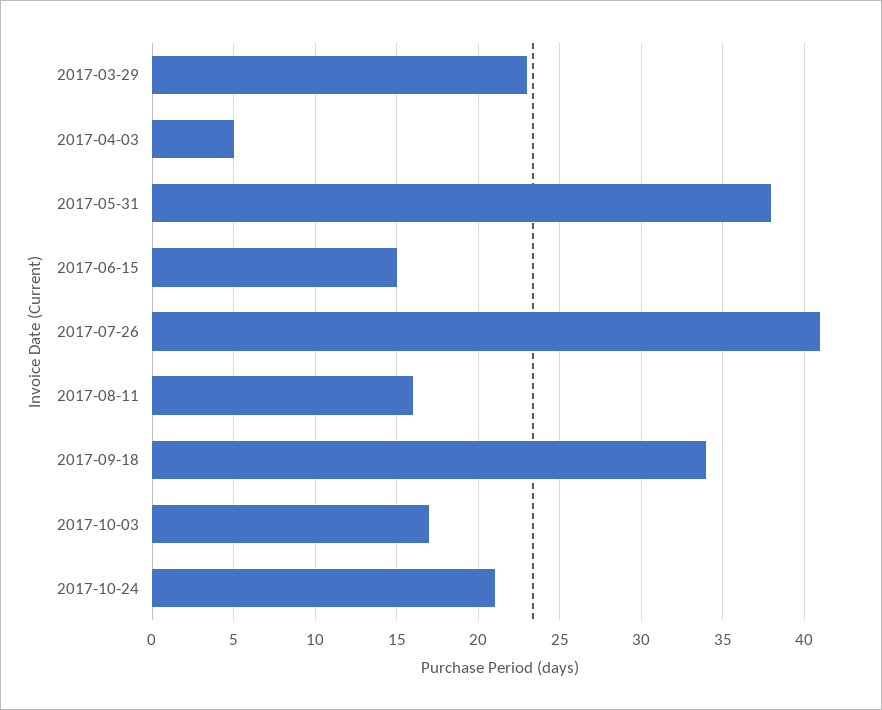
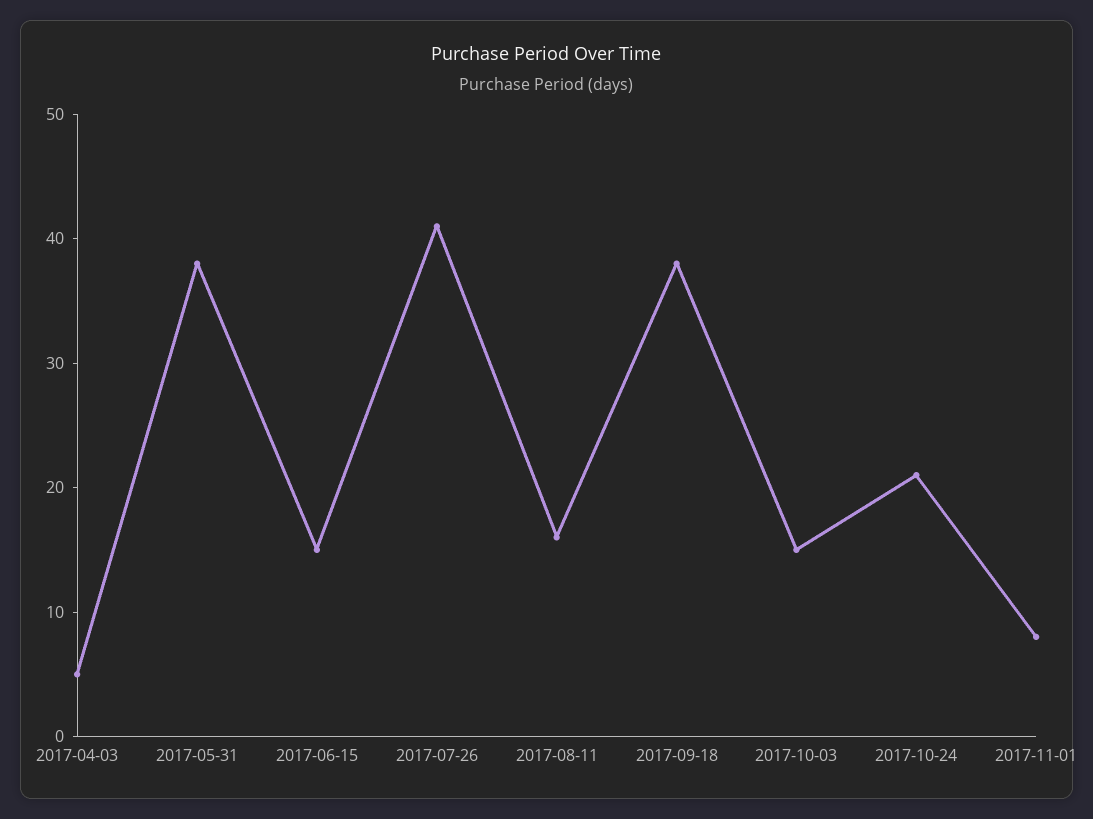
2017-03-29: 23 -> none
2017-09-18: 34 -> 38
2017-10-03: 17 -> 15
2017-11-01: none -> 8

